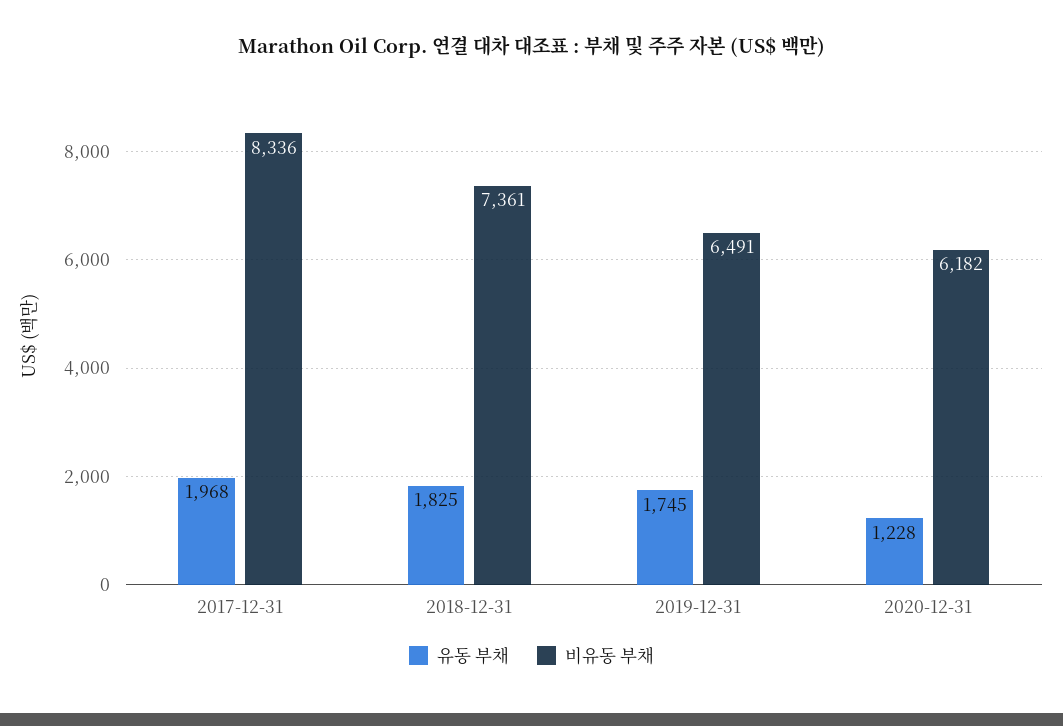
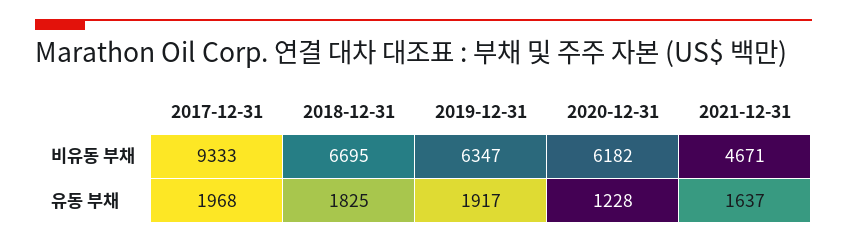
비유동 부채, 2017-12-31: 8336 -> 9333
비유동 부채, 2018-12-31: 7361 -> 6695
유동 부채, 2019-12-31: 1745 -> 1917
비유동 부채, 2019-12-31: 6491 -> 6347
비유동 부채, 2021-12-31: none -> 4671
유동 부채, 2021-12-31: none -> 1637

